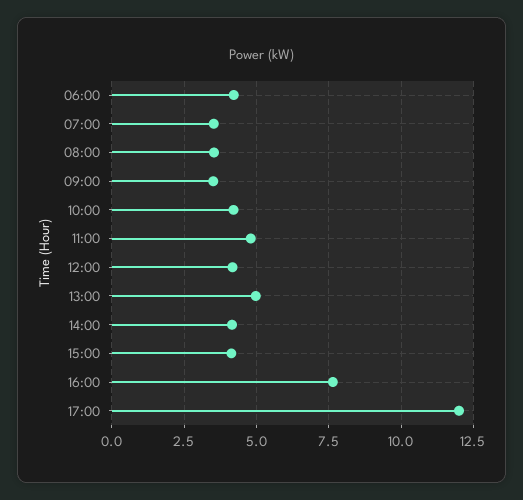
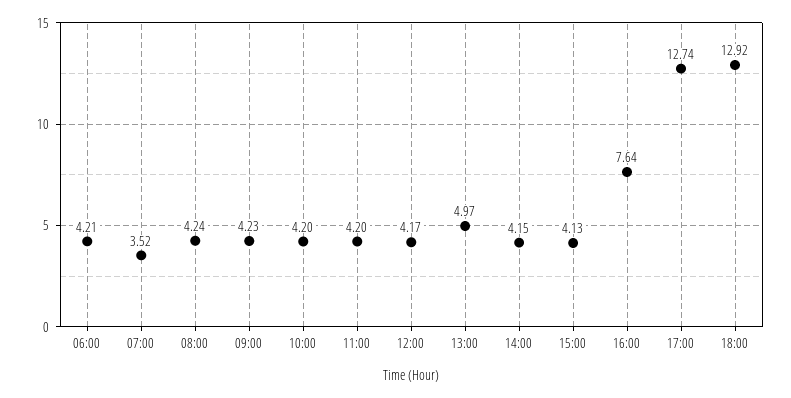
08:00: 3.5 -> 4.24
09:00: 3.5 -> 4.23
11:00: 4.75 -> 4.2
17:00: 12 -> 12.74
18:00: none -> 12.92

